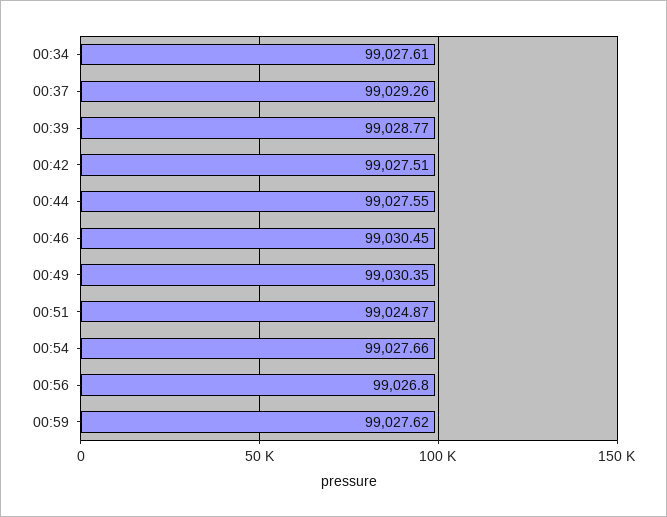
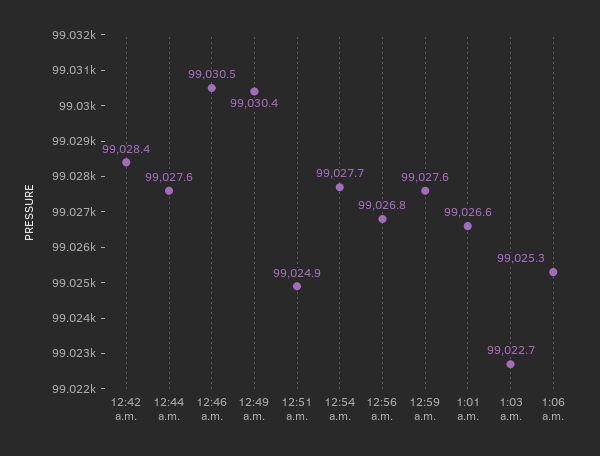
00:34: 99027.61 -> none
00:37: 99029.26 -> none
00:39: 99028.77 -> none
00:42: 99027.51 -> 99028.4
1:01 a.m.: none -> 99026.6
1:03 a.m.: none -> 99022.7
1:06 a.m.: none -> 99025.3

